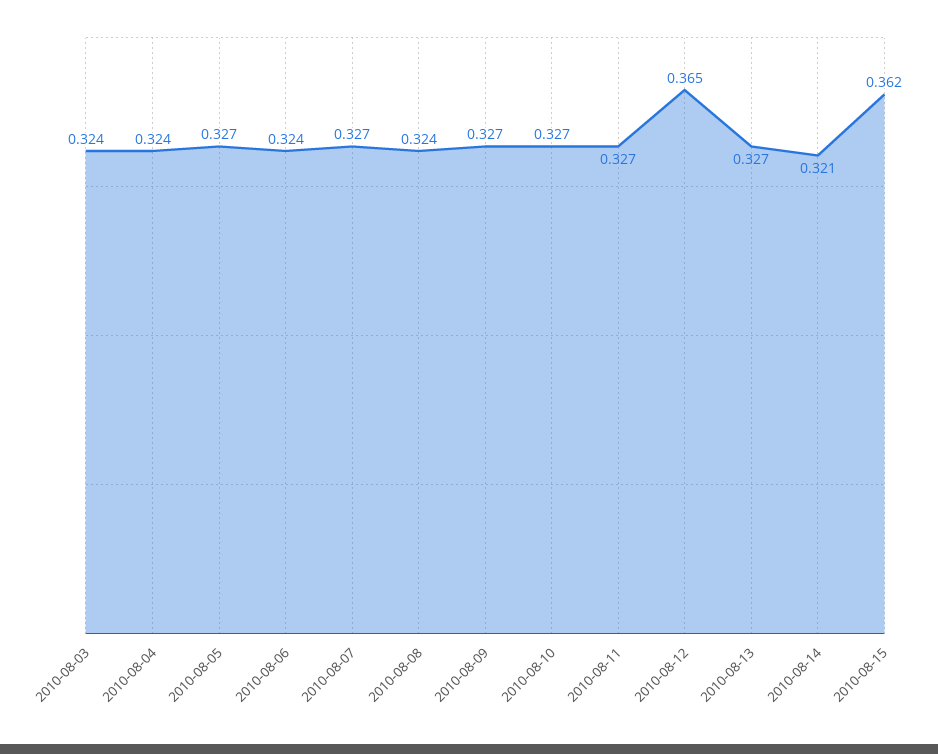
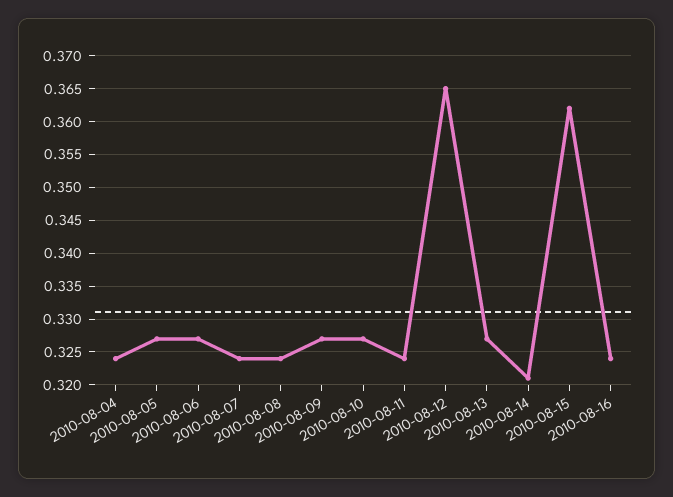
2010-08-03: 0.324 -> none
2010-08-06: 0.324 -> 0.327
2010-08-07: 0.327 -> 0.324
2010-08-11: 0.327 -> 0.324
2010-08-16: none -> 0.324

